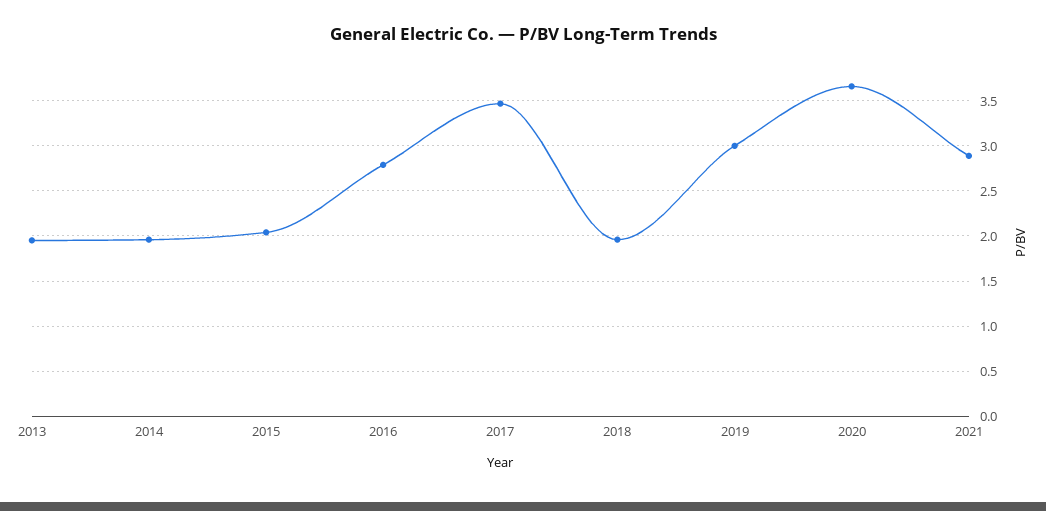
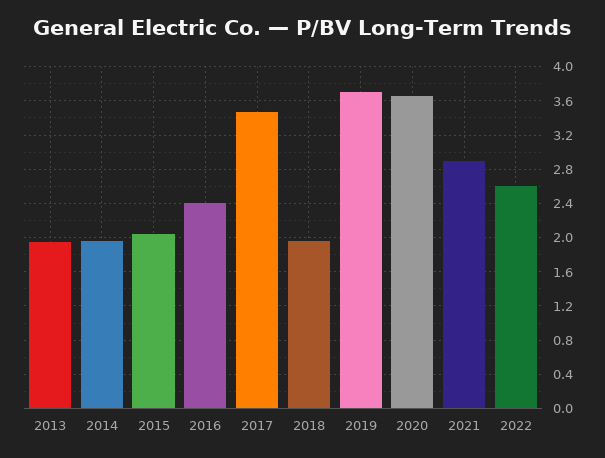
2016: 2.8 -> 2.4
2019: 3 -> 3.7
2022: none -> 2.6

